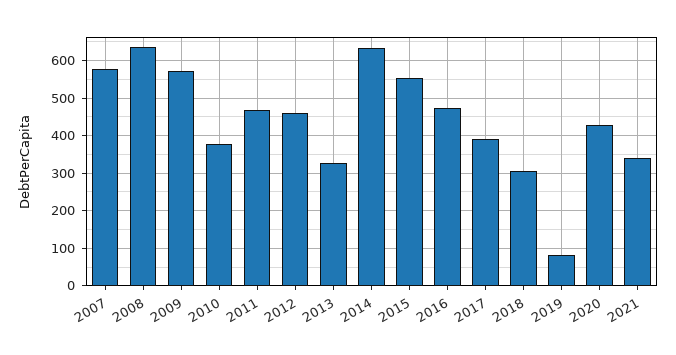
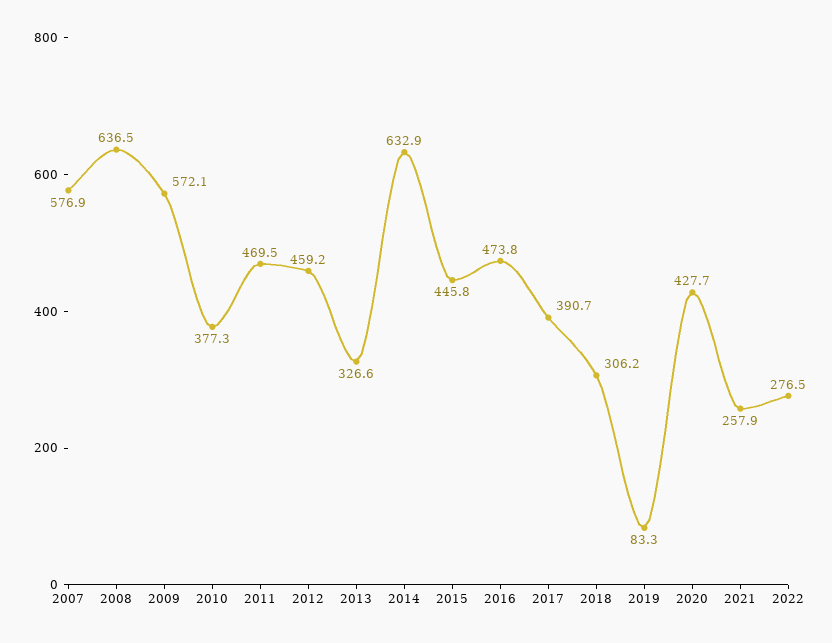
2015: 560 -> 445.8
2021: 340 -> 257.9
2022: none -> 276.5

